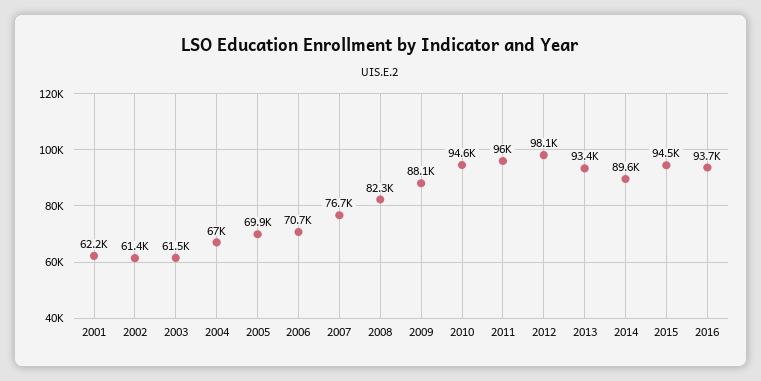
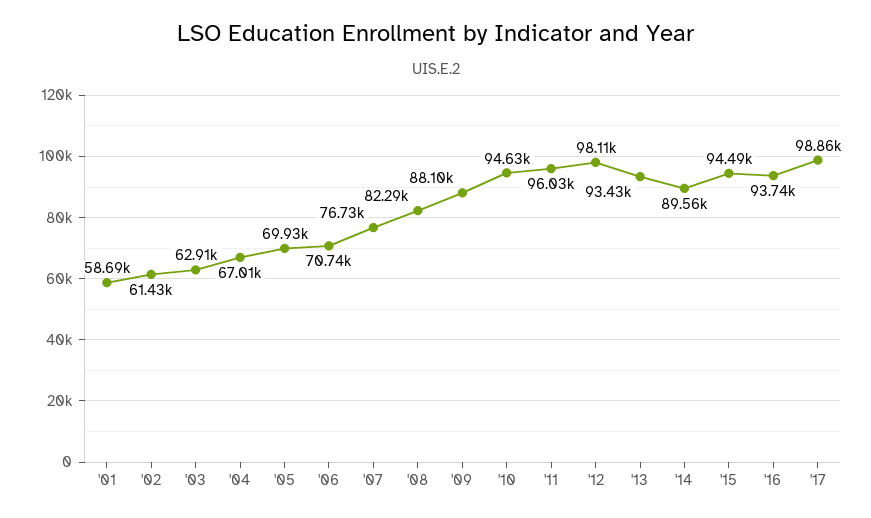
2001: 62200 -> 58690
2003: 61500 -> 62910
'17: none -> 98860

